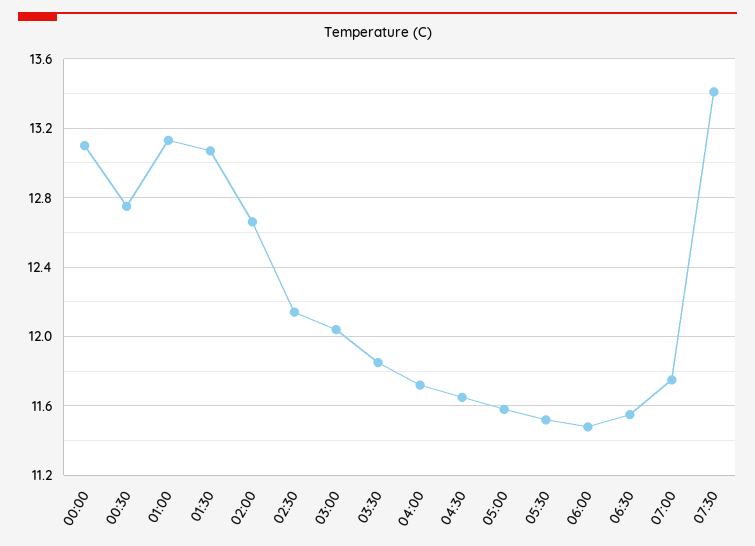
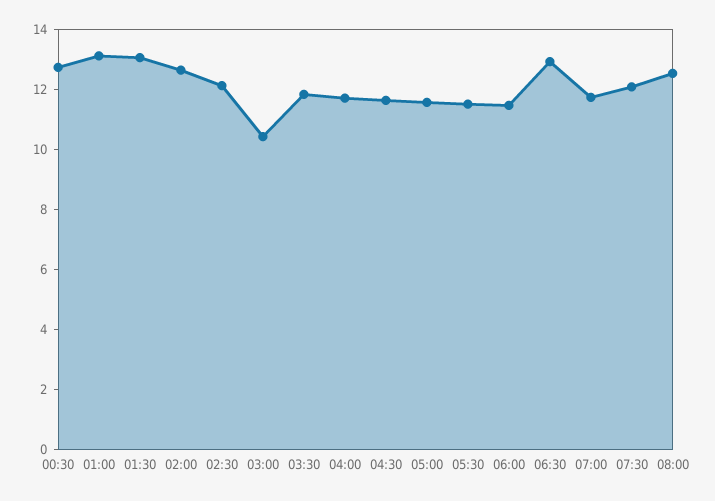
00:00: 13.1 -> none
03:00: 12.05 -> 10.5
06:30: 11.55 -> 13
07:30: 13.4 -> 12
08:00: none -> 12.5

